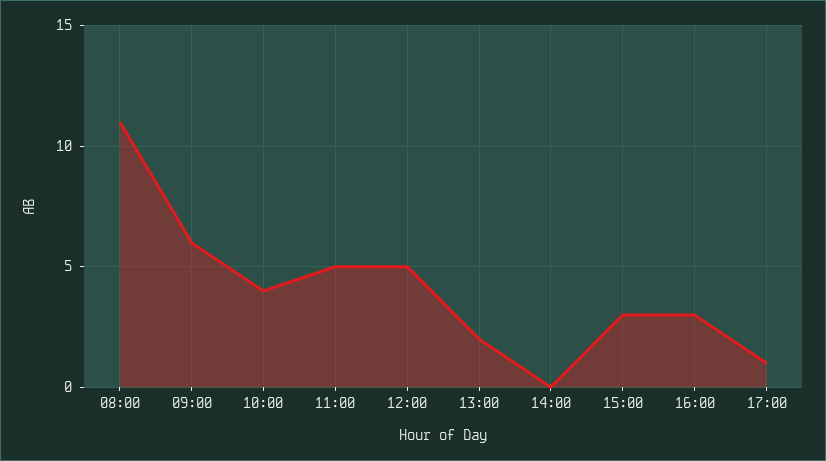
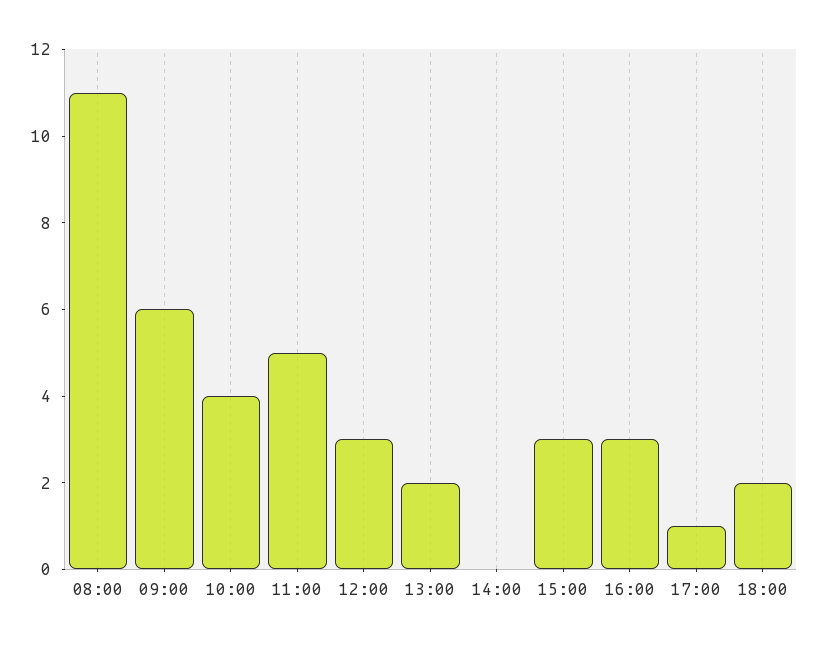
12:00: 5 -> 3
18:00: none -> 2

